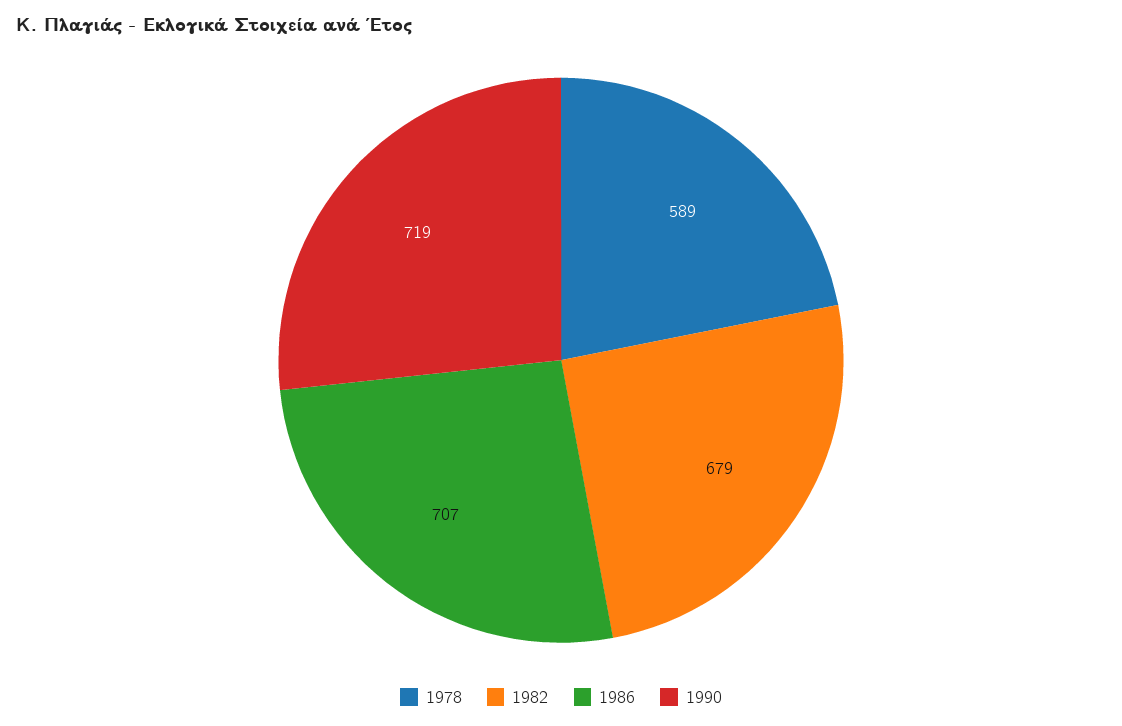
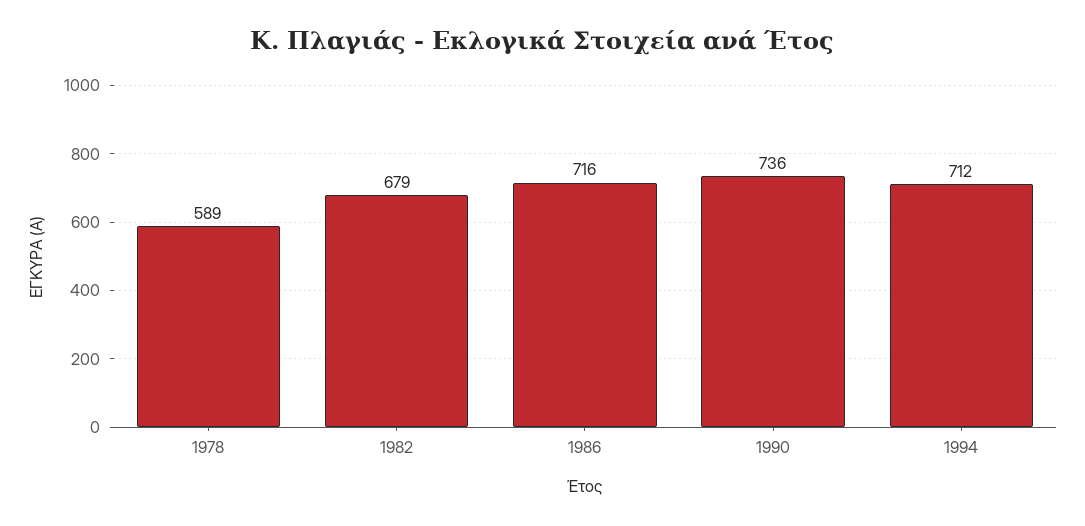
1986: 707 -> 716
1990: 719 -> 736
1994: none -> 712

